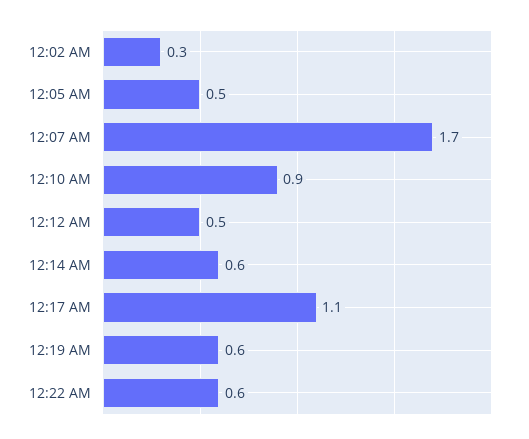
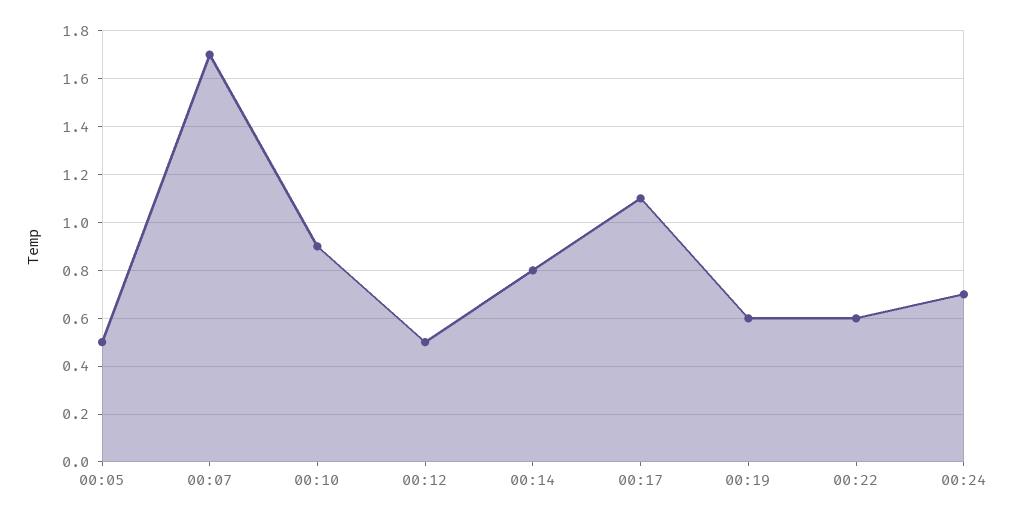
12:02 AM: 0.3 -> none
12:14 AM: 0.6 -> 0.8
00:24: none -> 0.7

